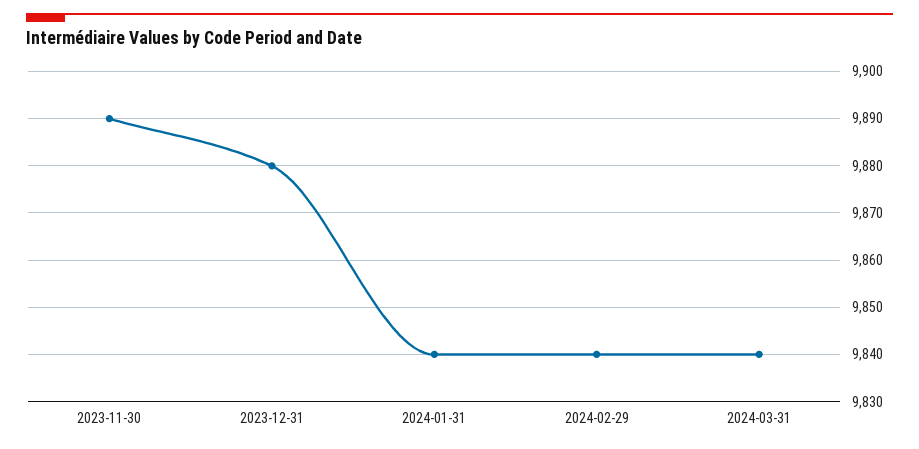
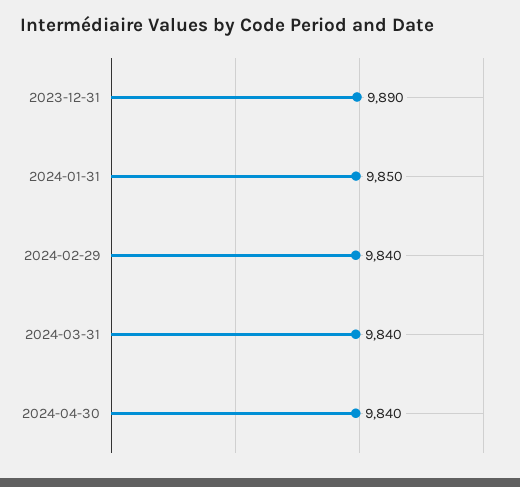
2023-11-30: 9890 -> none
2023-12-31: 9880 -> 9890
2024-01-31: 9840 -> 9850
2024-04-30: none -> 9840

